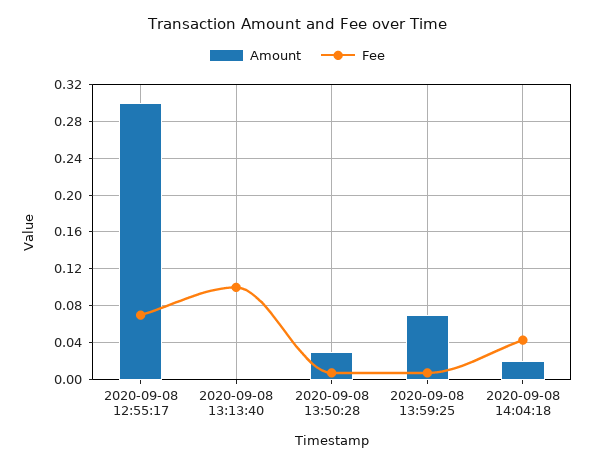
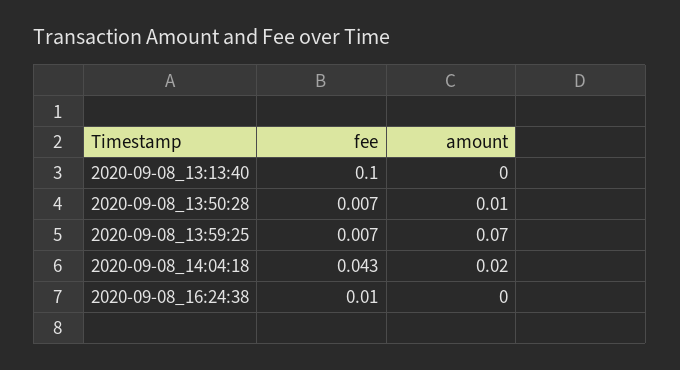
Amount, 2020-09-08 12:55:17: 0.3 -> none
Fee, 2020-09-08 12:55:17: 0.07 -> none
Amount, 2020-09-08 13:50:28: 0.03 -> 0.01
Fee, 2020-09-08_16:24:38: none -> 0.01
Amount, 2020-09-08_16:24:38: none -> 0

